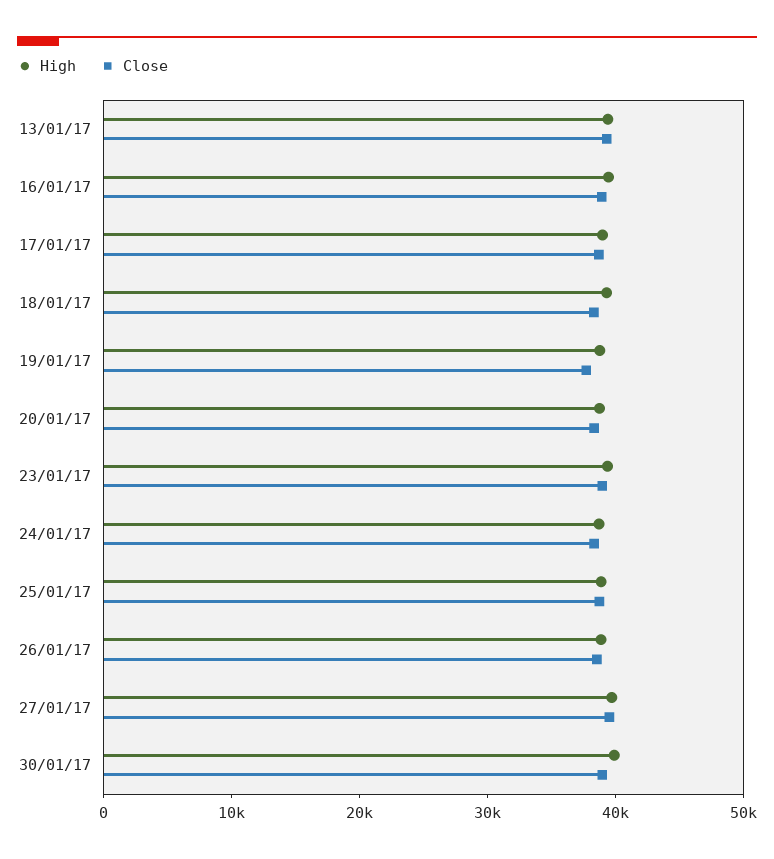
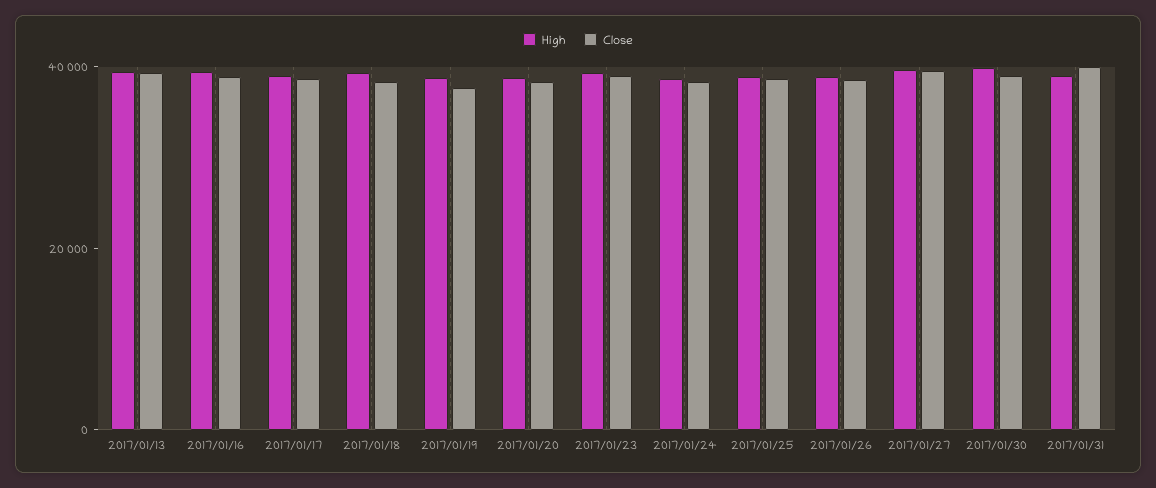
High, 2017/01/31: none -> 40000
Close, 2017/01/31: none -> 40000

